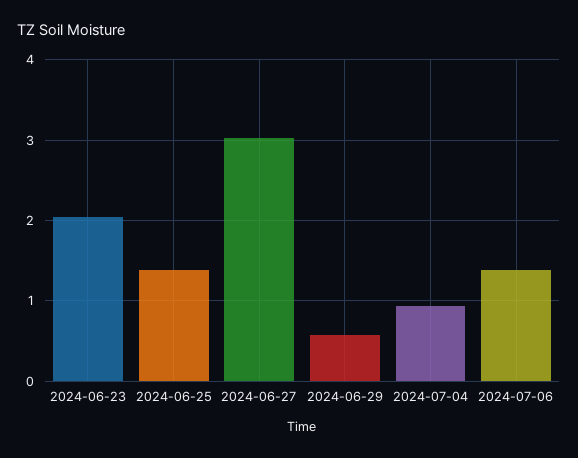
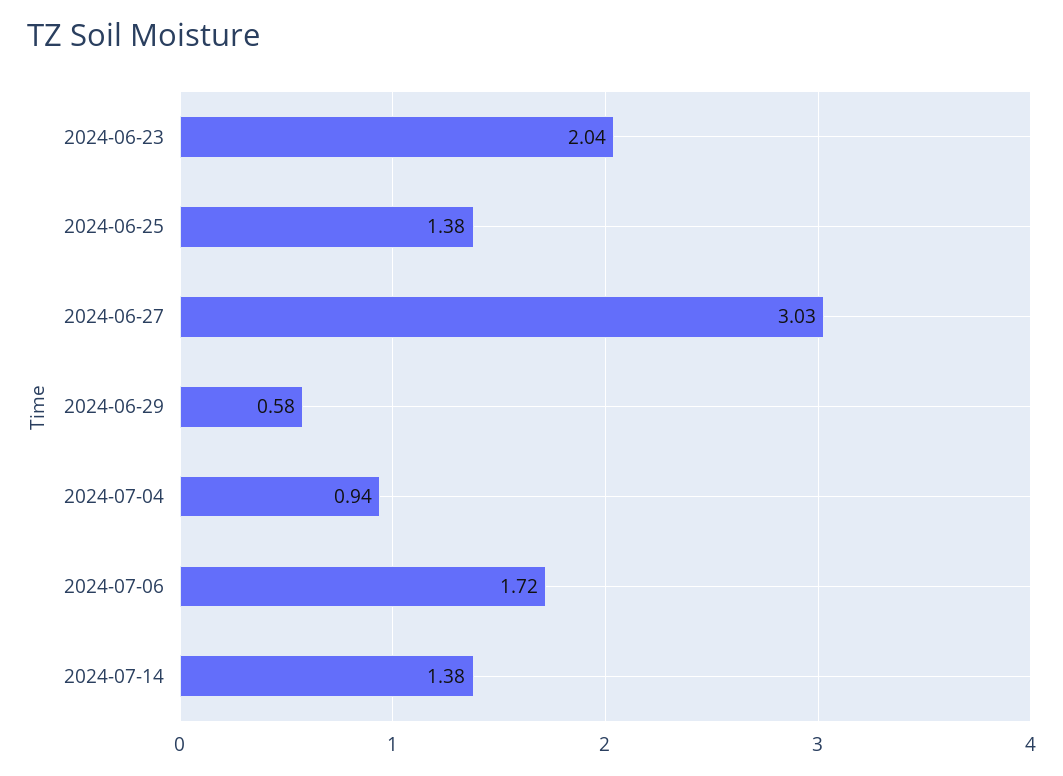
2024-07-06: 1.4 -> 1.72
2024-07-14: none -> 1.38

